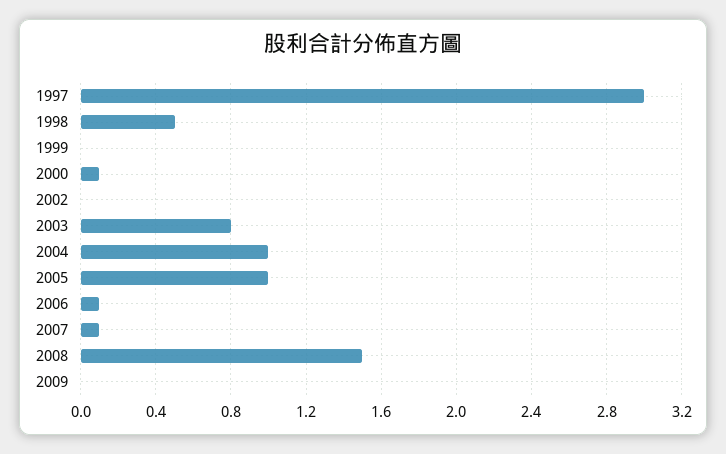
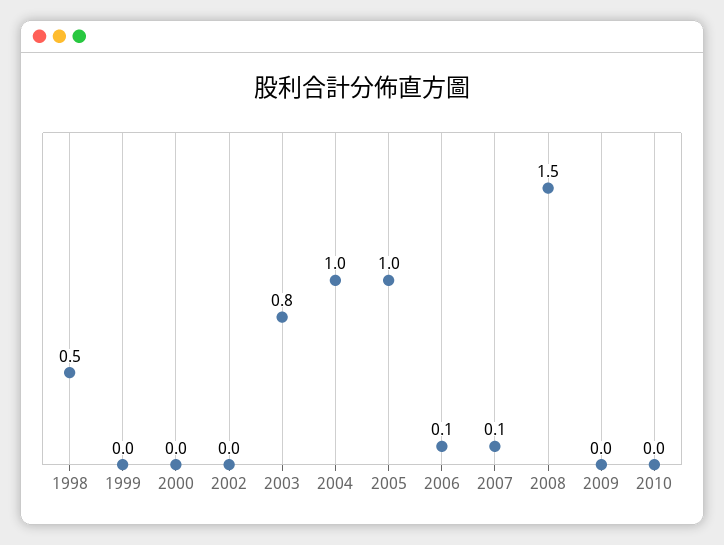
1997: 3 -> none
2000: 0.1 -> 0
2010: none -> 0

